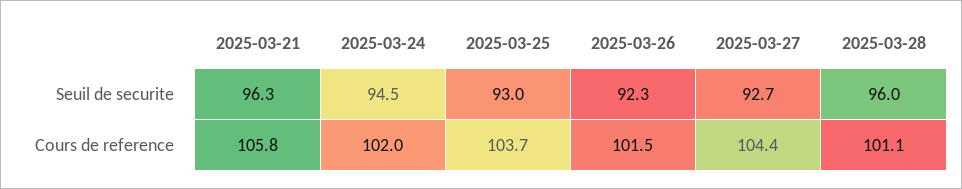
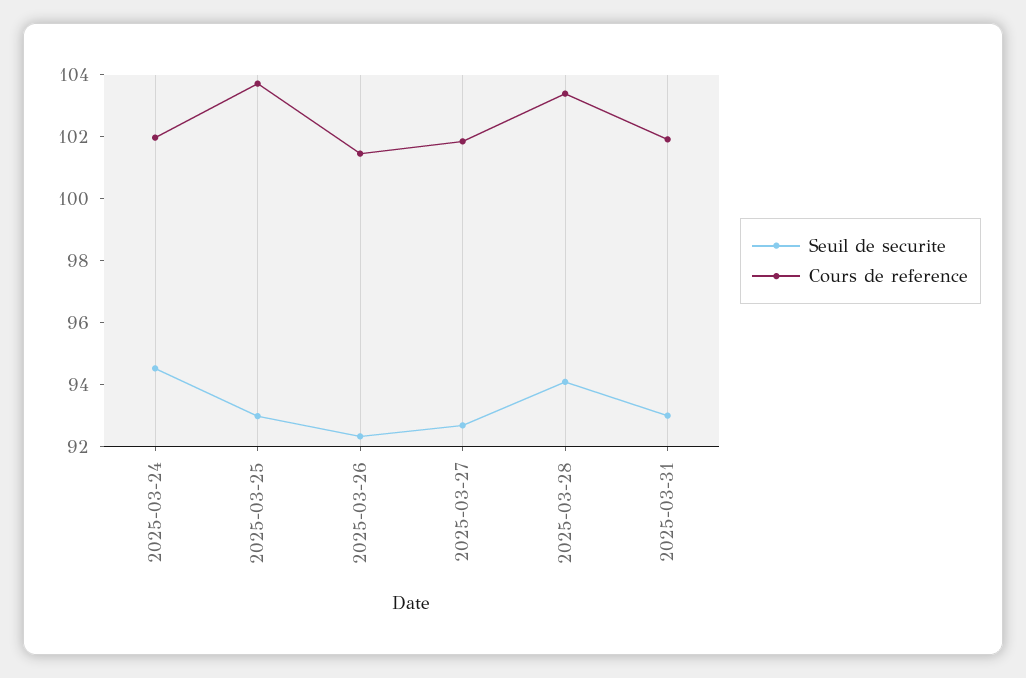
Seuil de securite, 2025-03-21: 96.3 -> none
Seuil de securite, 2025-03-28: 96 -> 94
Cours de reference, 2025-03-21: 105.8 -> none
Cours de reference, 2025-03-27: 104.4 -> 102
Cours de reference, 2025-03-28: 101.1 -> 103.5
Seuil de securite, 2025-03-31: none -> 93
Cours de reference, 2025-03-31: none -> 102

